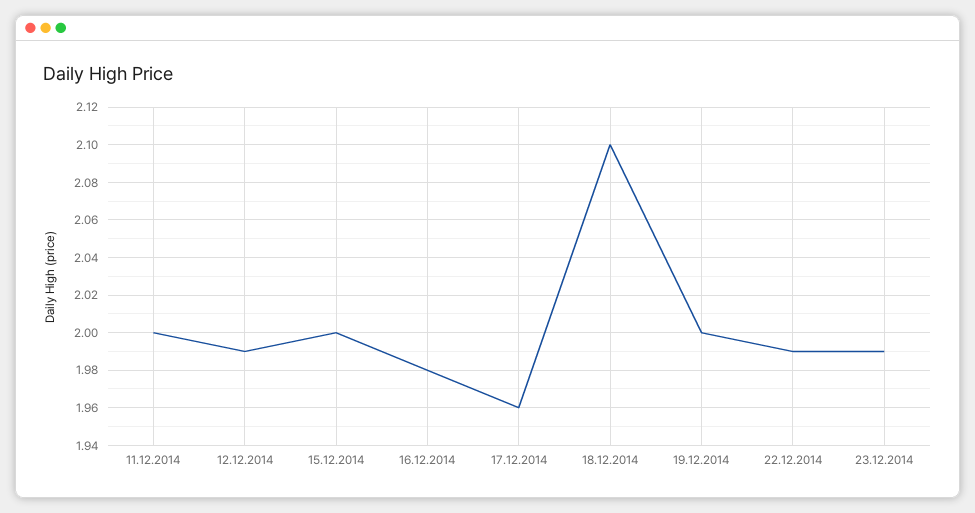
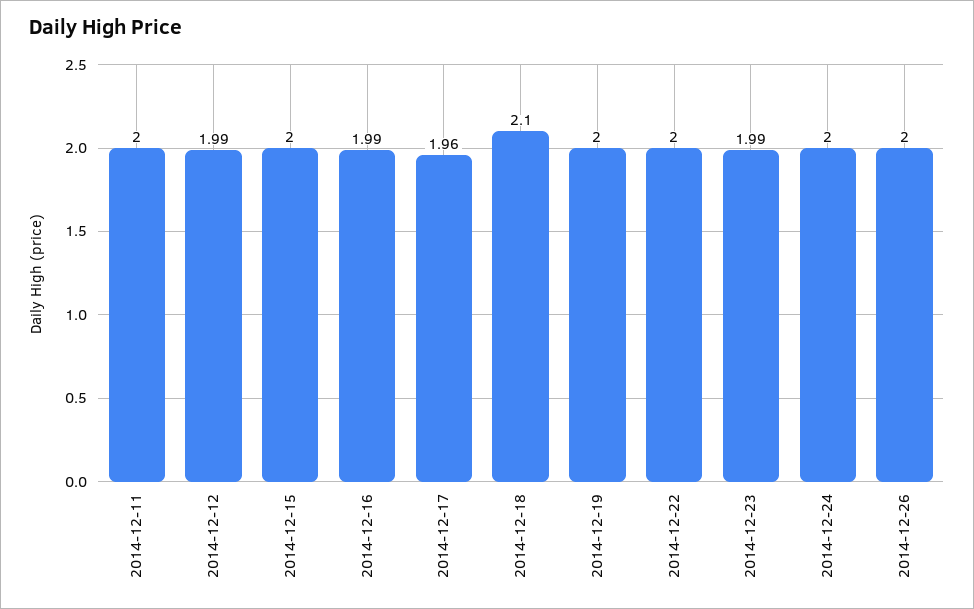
16.12.2014: 1.98 -> 1.99
22.12.2014: 1.99 -> 2
2014-12-24: none -> 2
2014-12-26: none -> 2

